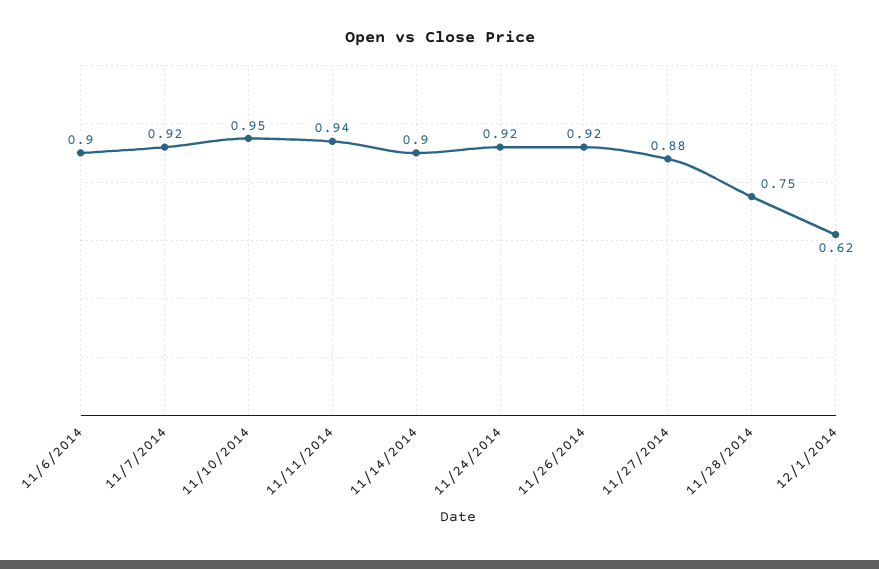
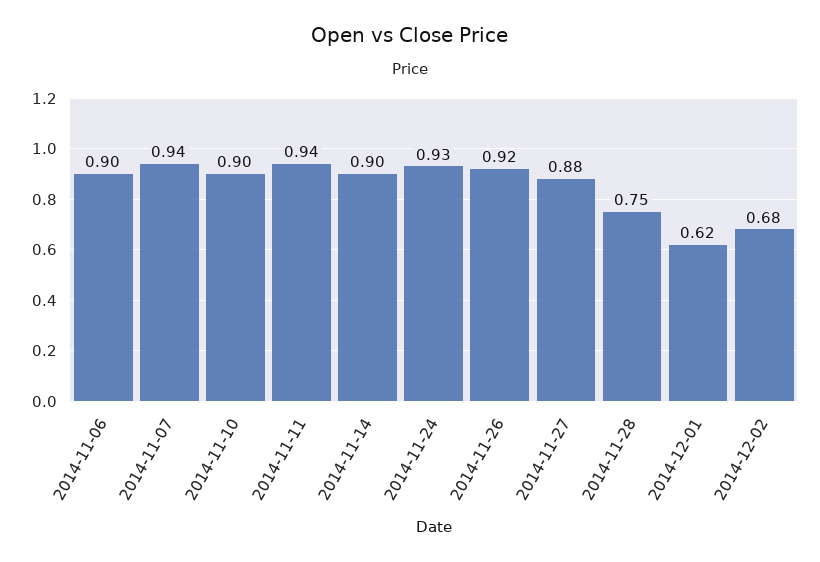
11/7/2014: 0.92 -> 0.94
11/10/2014: 0.95 -> 0.9
11/24/2014: 0.92 -> 0.93
2014-12-02: none -> 0.68

